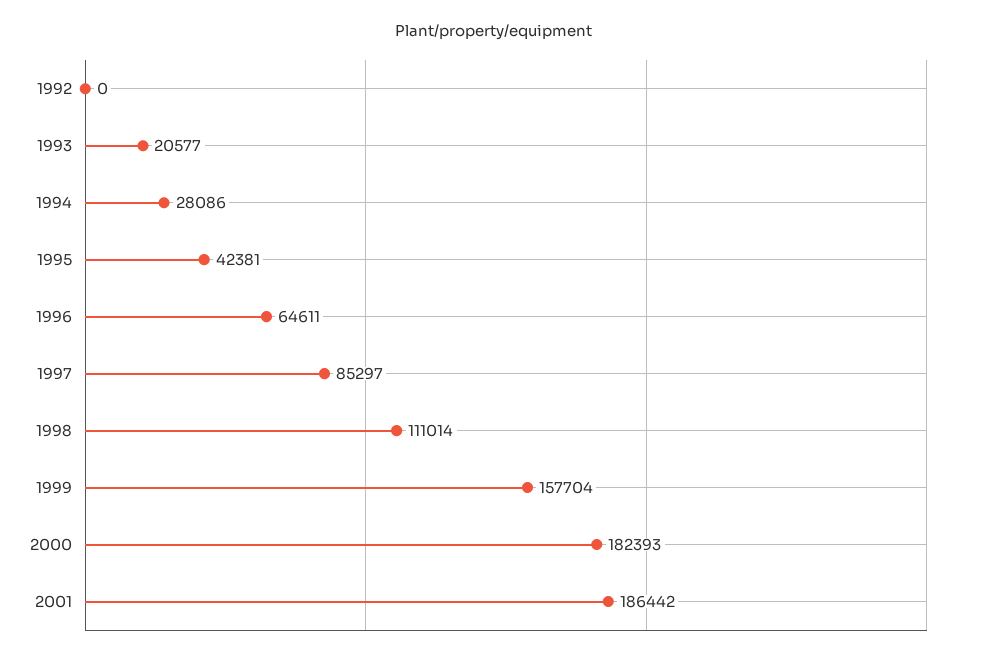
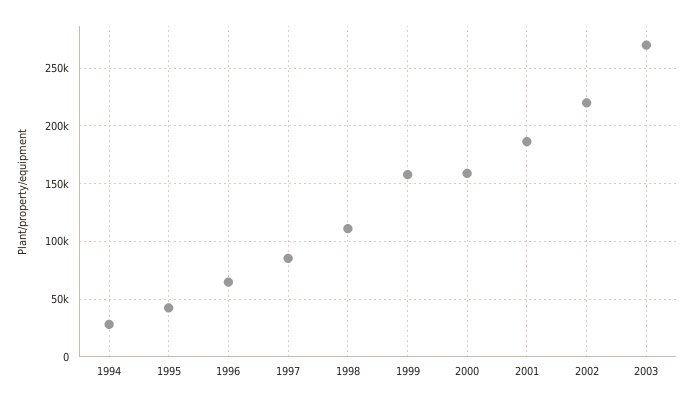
1992: 0 -> none
1993: 20577 -> none
2000: 182393 -> 160000
2002: none -> 220000
2003: none -> 270000

